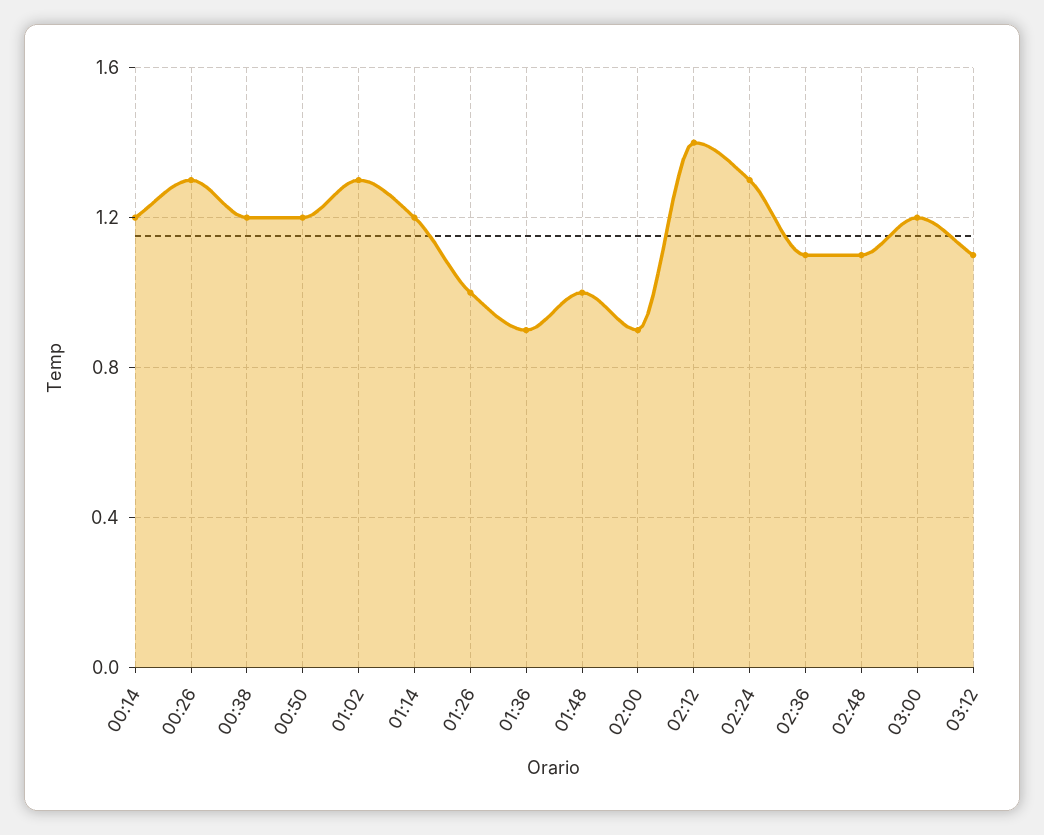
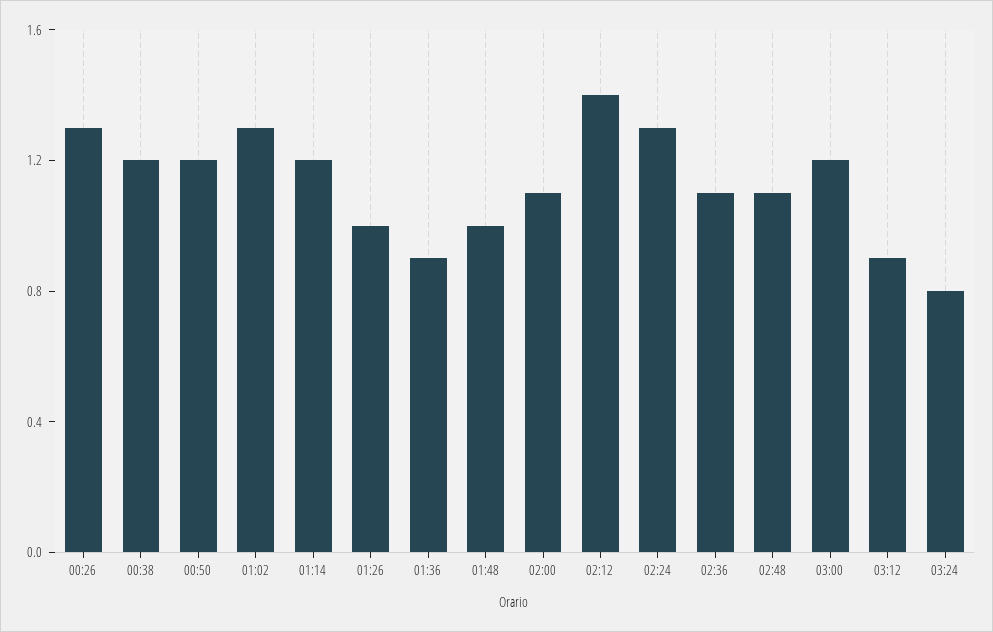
00:14: 1.2 -> none
02:00: 0.9 -> 1.1
03:12: 1.1 -> 0.9
03:24: none -> 0.8

